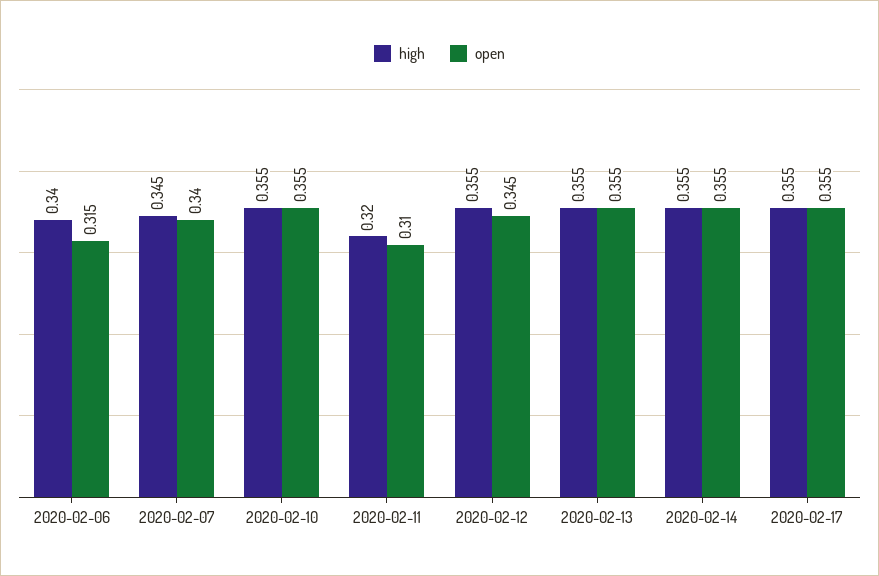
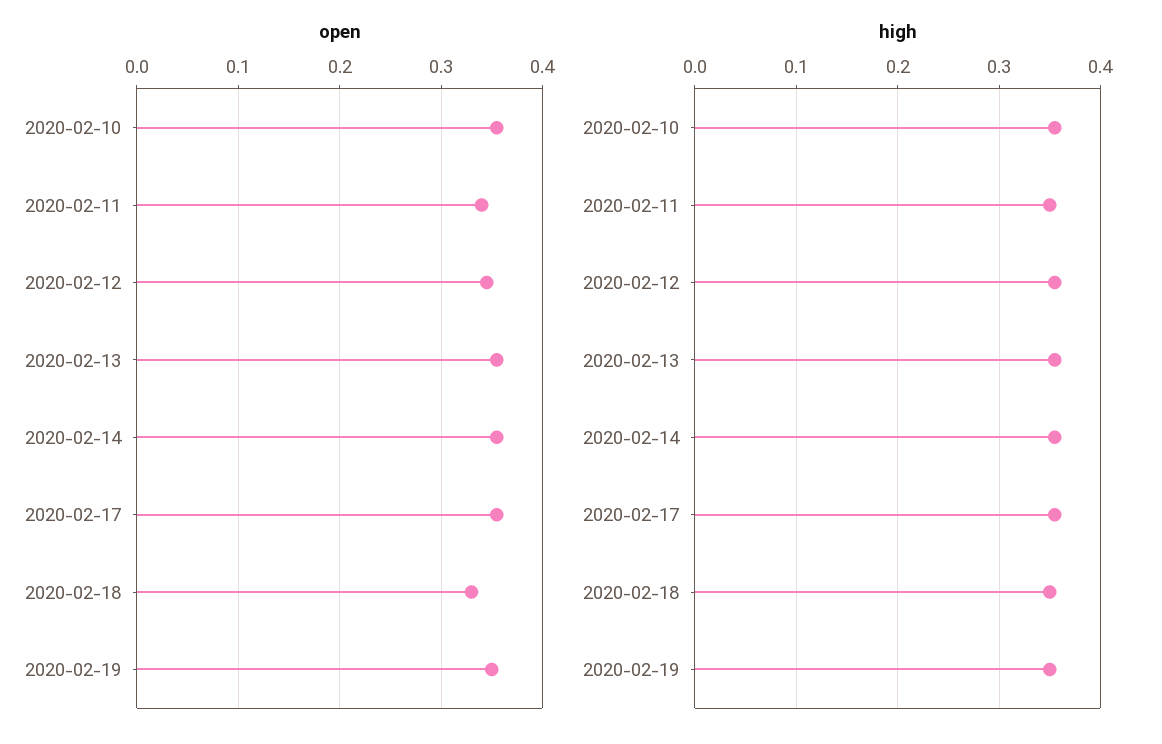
high, 2020-02-06: 0.34 -> none
open, 2020-02-06: 0.315 -> none
high, 2020-02-07: 0.345 -> none
open, 2020-02-07: 0.34 -> none
high, 2020-02-11: 0.32 -> 0.35
open, 2020-02-11: 0.31 -> 0.34
open, 2020-02-18: none -> 0.33
open, 2020-02-19: none -> 0.35
high, 2020-02-18: none -> 0.35
high, 2020-02-19: none -> 0.35

